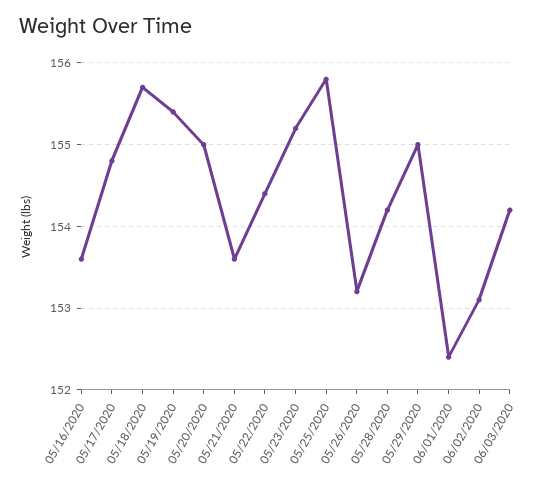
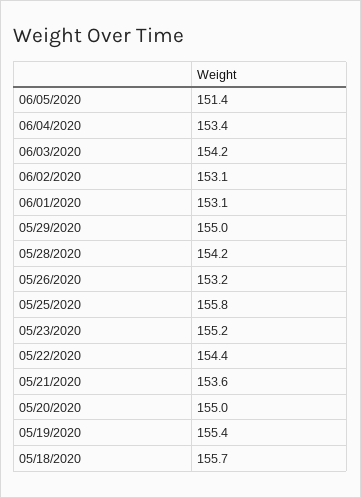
05/16/2020: 153.6 -> none
05/17/2020: 154.8 -> none
06/01/2020: 152.4 -> 153.1
06/05/2020: none -> 151.4
06/04/2020: none -> 153.4

